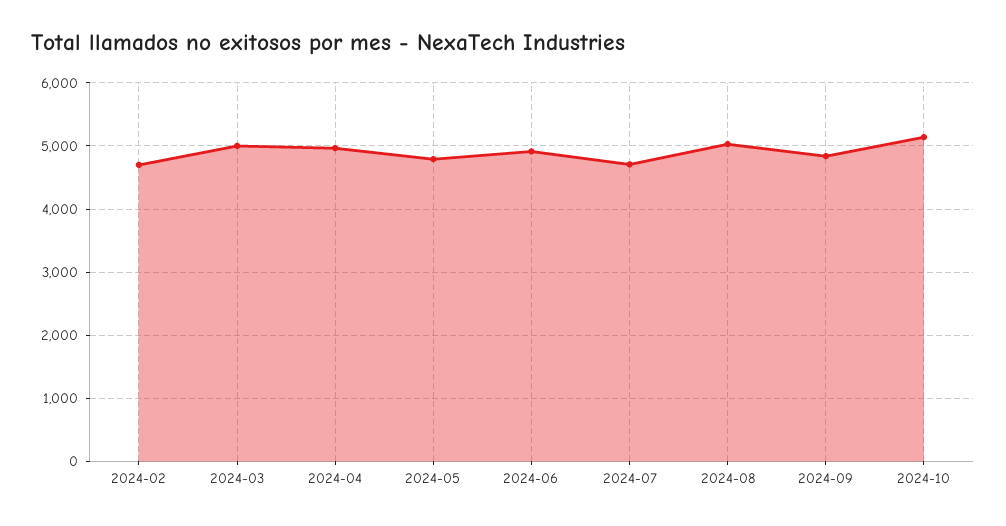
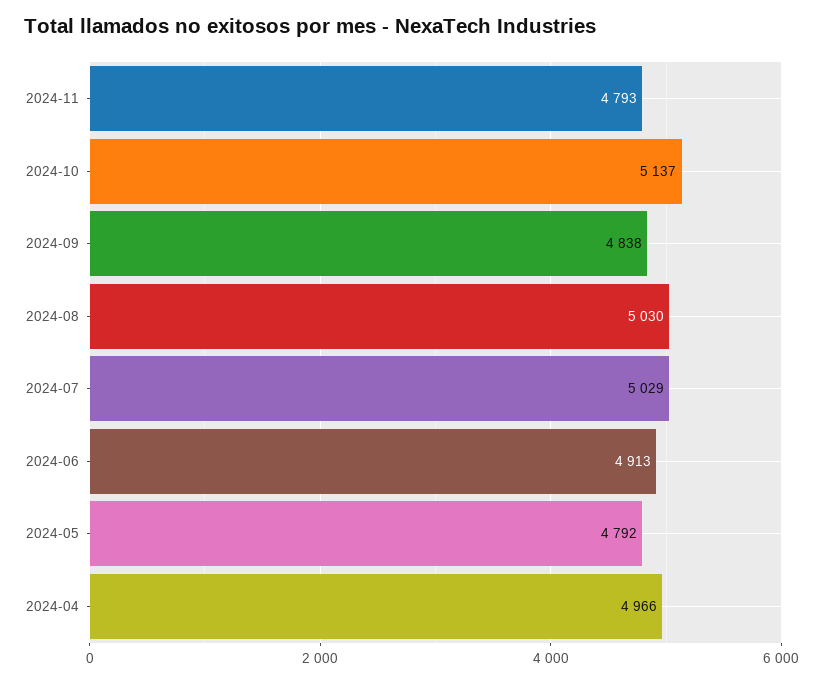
2024-02: 4700 -> none
2024-03: 5000 -> none
2024-07: 4700 -> 5029
2024-11: none -> 4793

